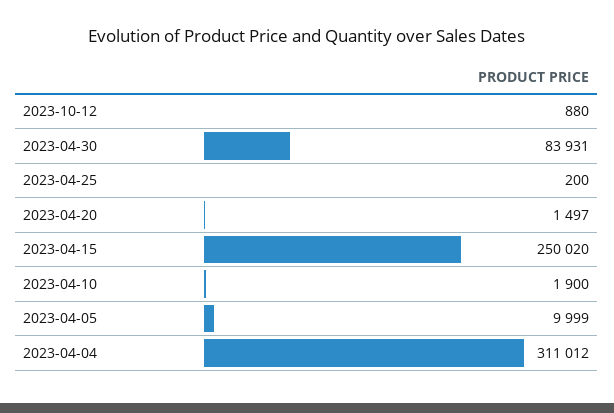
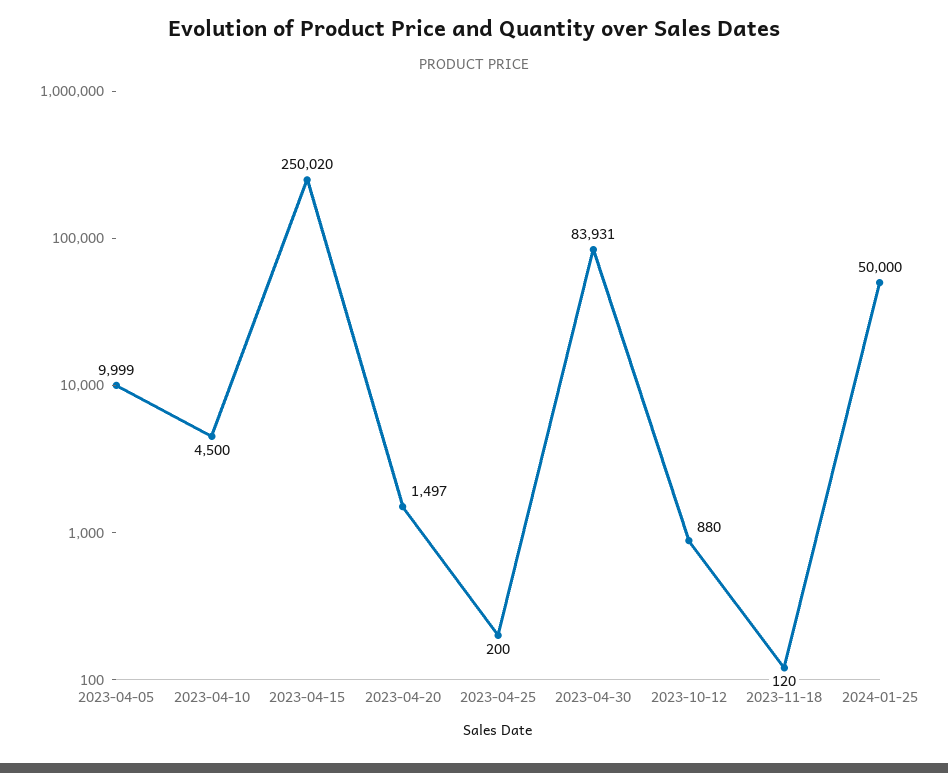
2023-04-10: 1900 -> 4500
2023-04-04: 311012 -> none
2023-11-18: none -> 120
2024-01-25: none -> 50000

